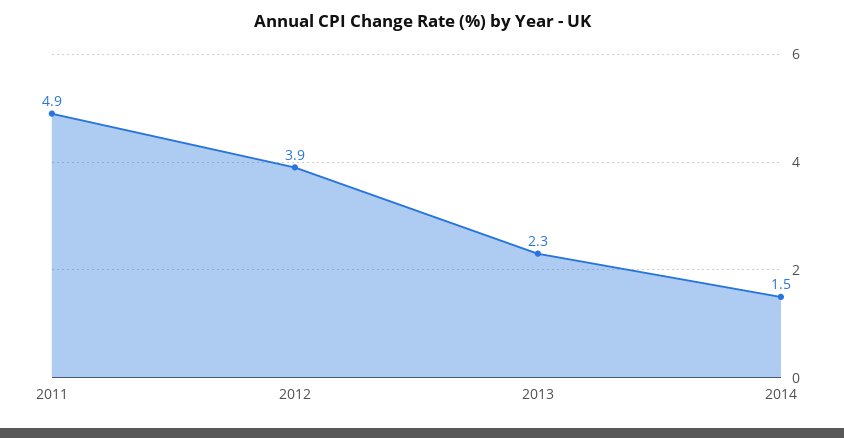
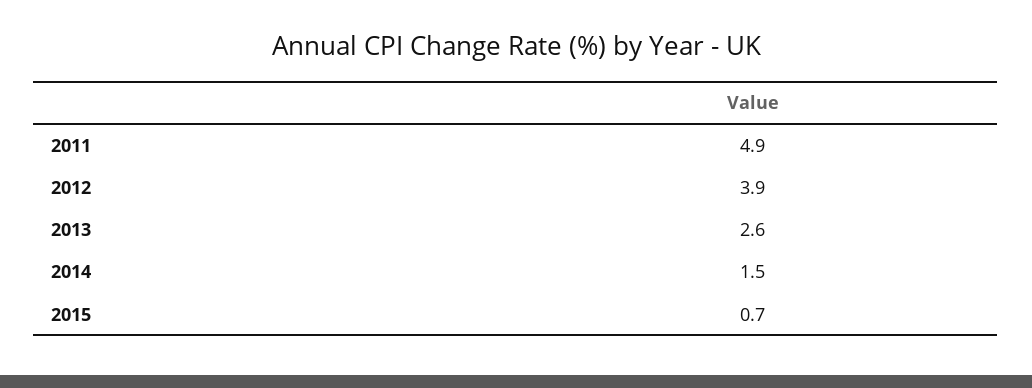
2013: 2.3 -> 2.6
2015: none -> 0.7

